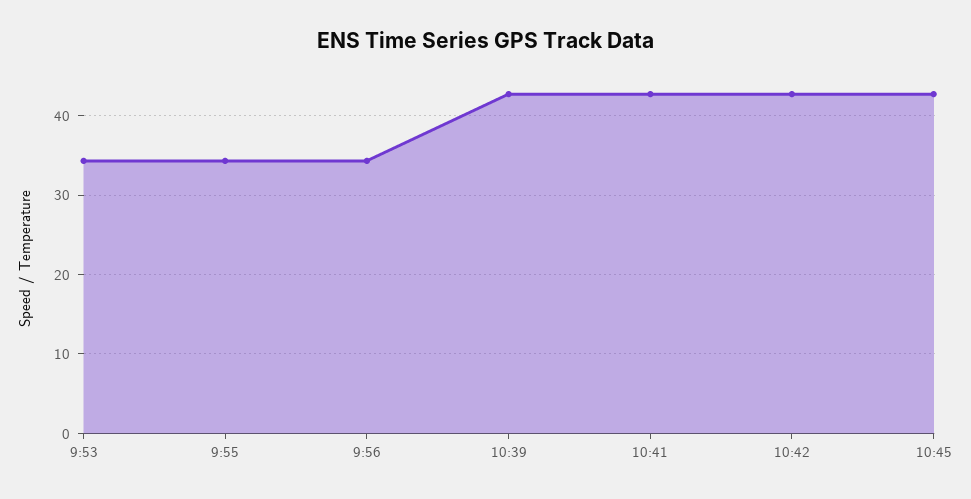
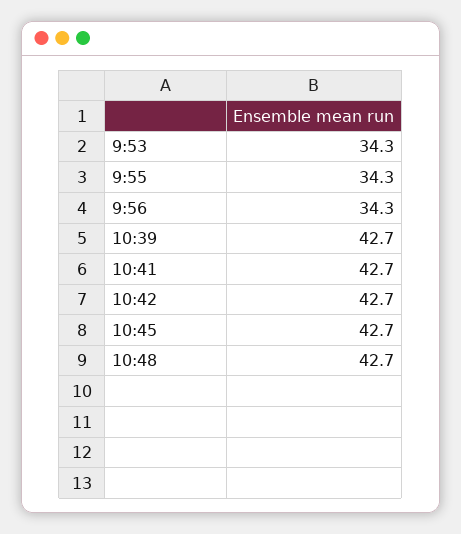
10:48: none -> 42.7

